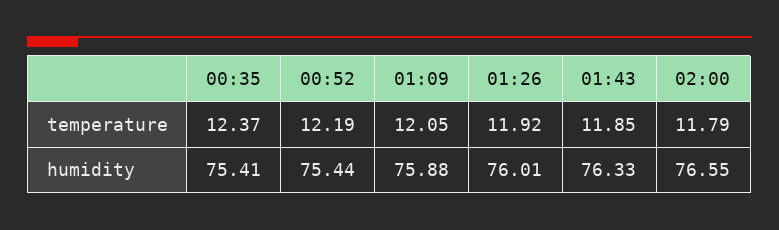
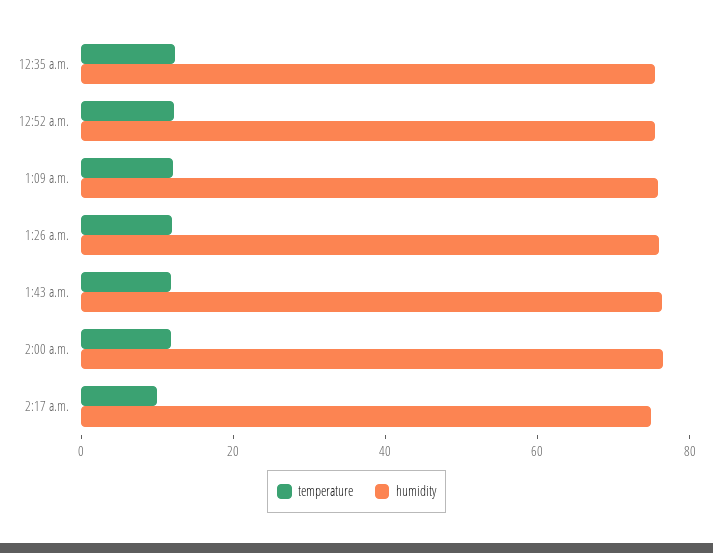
temperature, 2:17 a.m.: none -> 10
humidity, 2:17 a.m.: none -> 75

